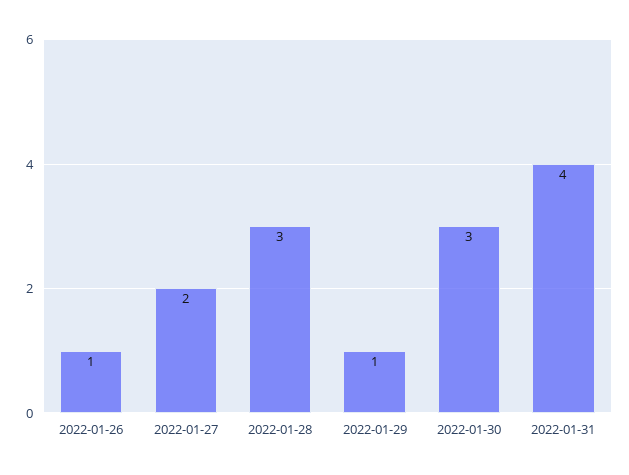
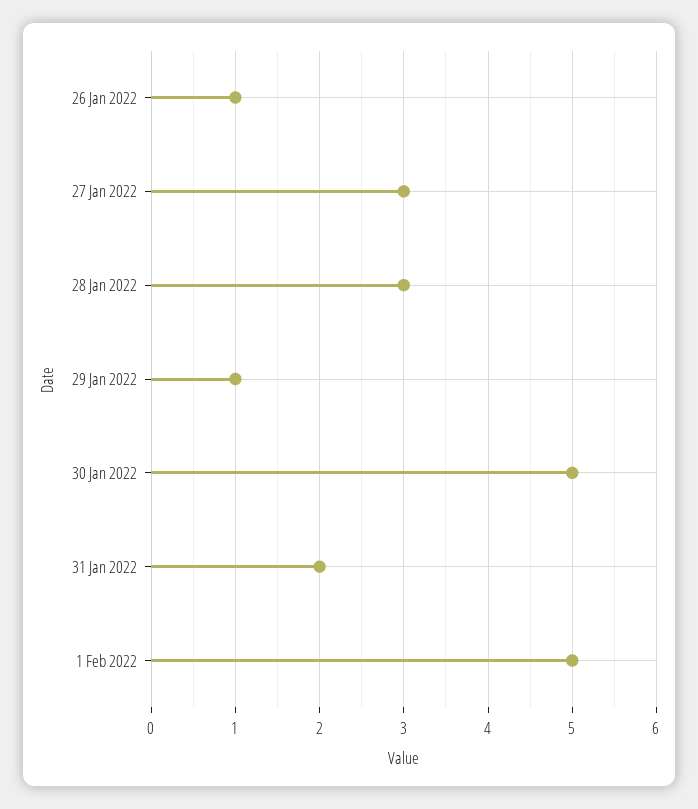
2022-01-27: 2 -> 3
2022-01-30: 3 -> 5
2022-01-31: 4 -> 2
1 Feb 2022: none -> 5

